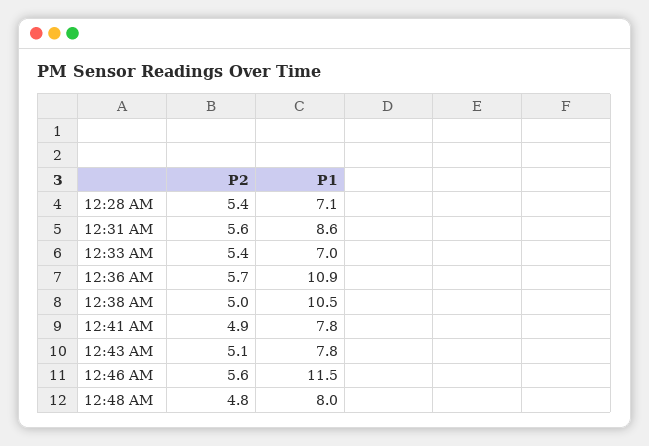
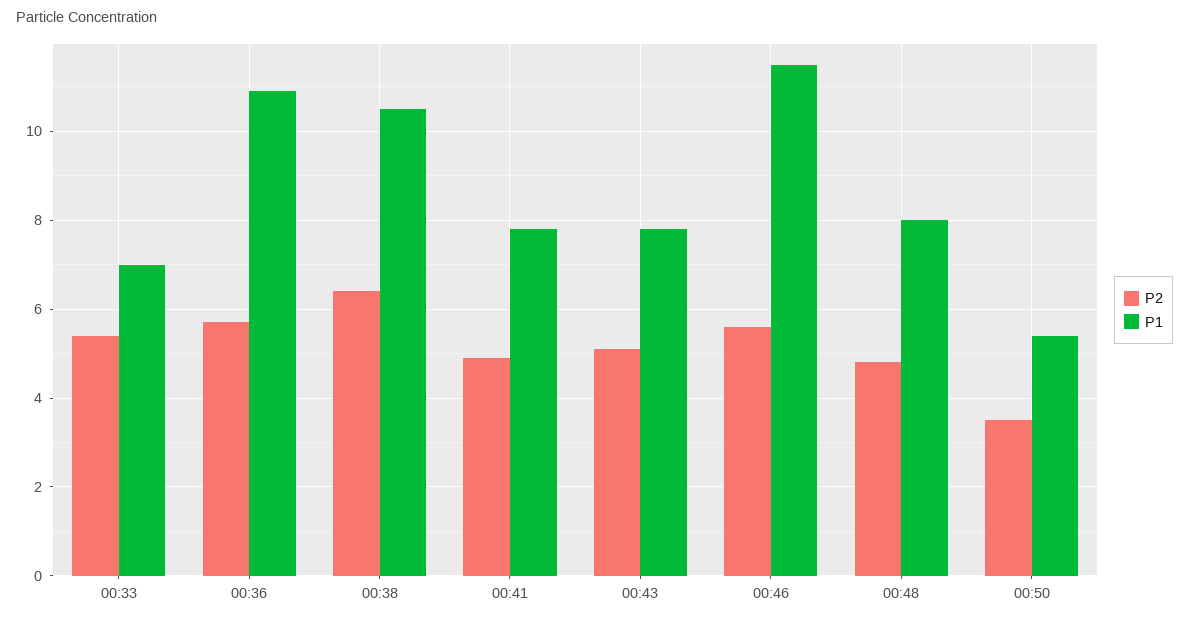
P2, 12:28 AM: 5.4 -> none
P1, 12:28 AM: 7.1 -> none
P2, 12:31 AM: 5.6 -> none
P1, 12:31 AM: 8.6 -> none
P2, 12:38 AM: 5 -> 6.5
P2, 00:50: none -> 3.5
P1, 00:50: none -> 5.5

